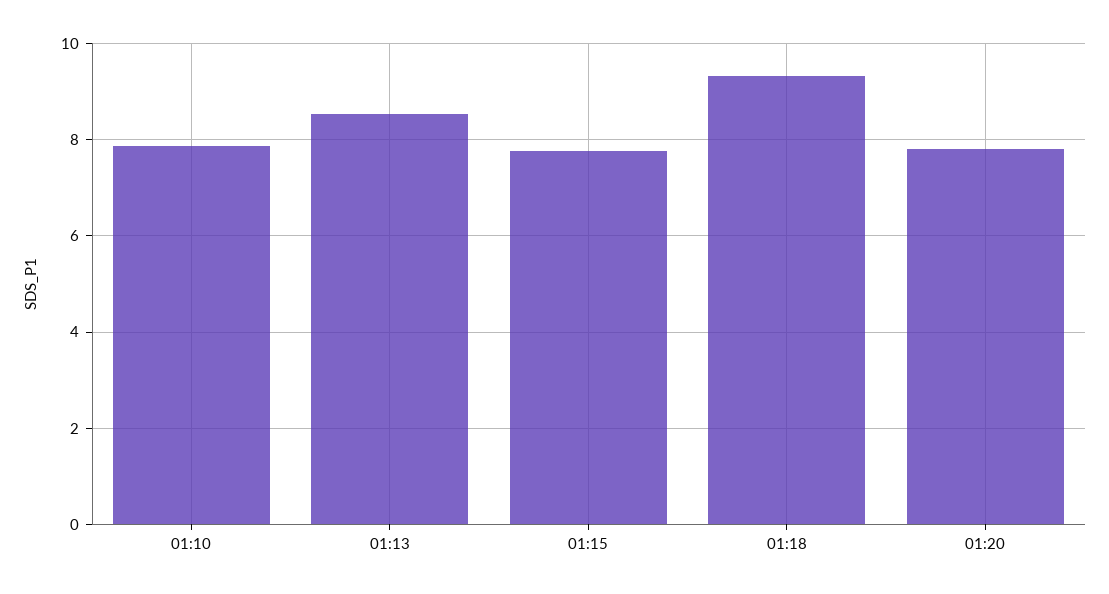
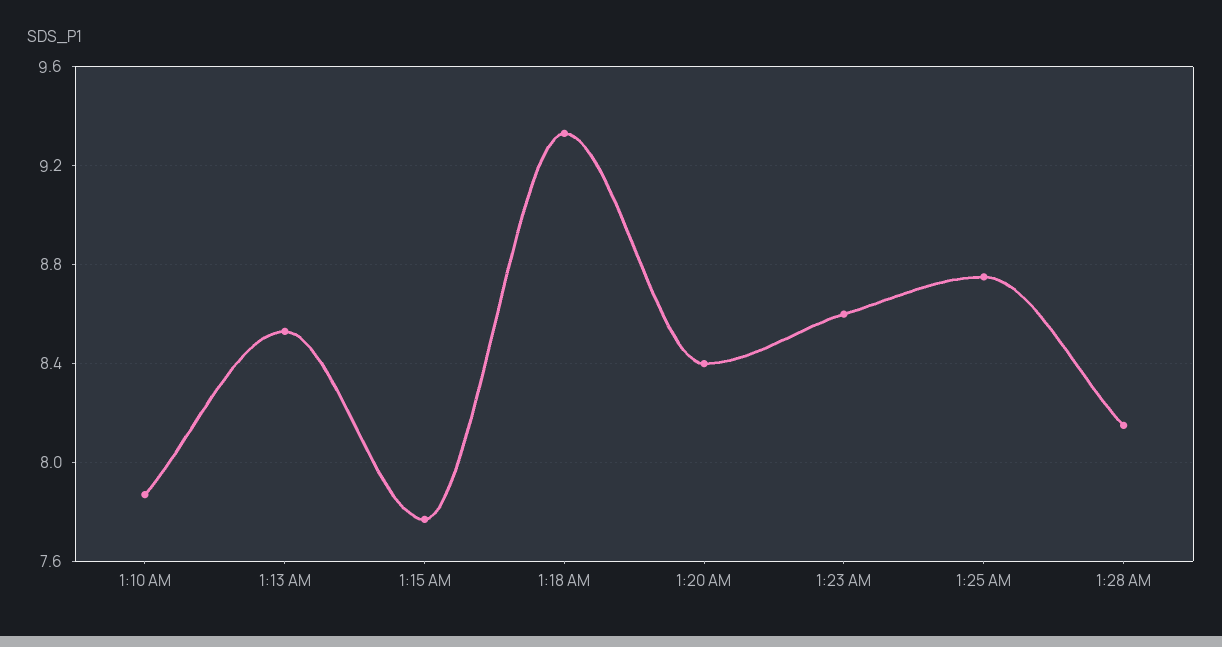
01:20: 7.8 -> 8.4
1:23 AM: none -> 8.6
1:25 AM: none -> 8.75
1:28 AM: none -> 8.15

